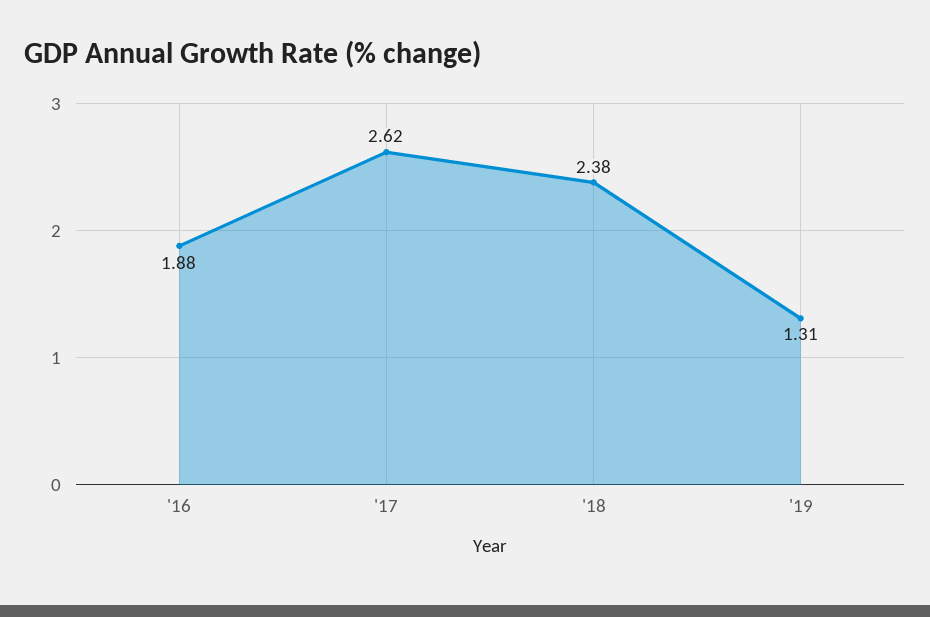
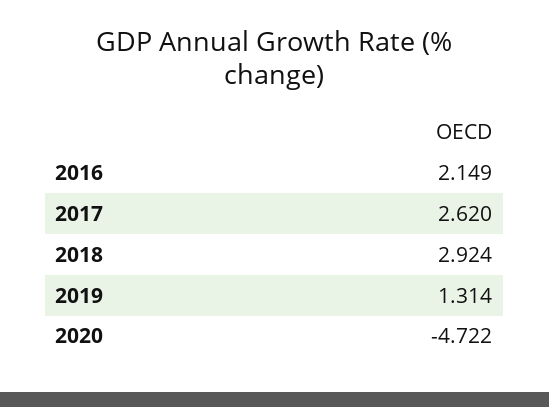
'16: 1.88 -> 2.149
'18: 2.38 -> 2.924
2020: none -> -4.722

